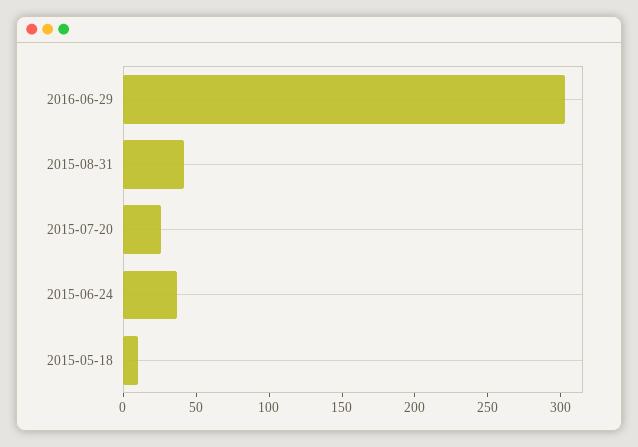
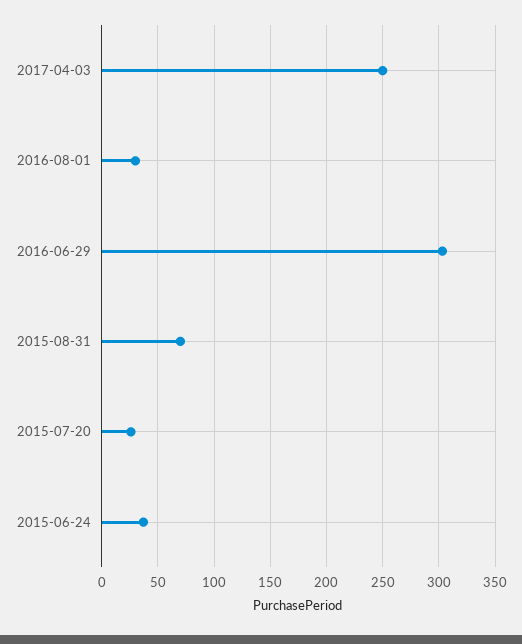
2015-08-31: 40 -> 70
2015-05-18: 10 -> none
2017-04-03: none -> 250
2016-08-01: none -> 30

